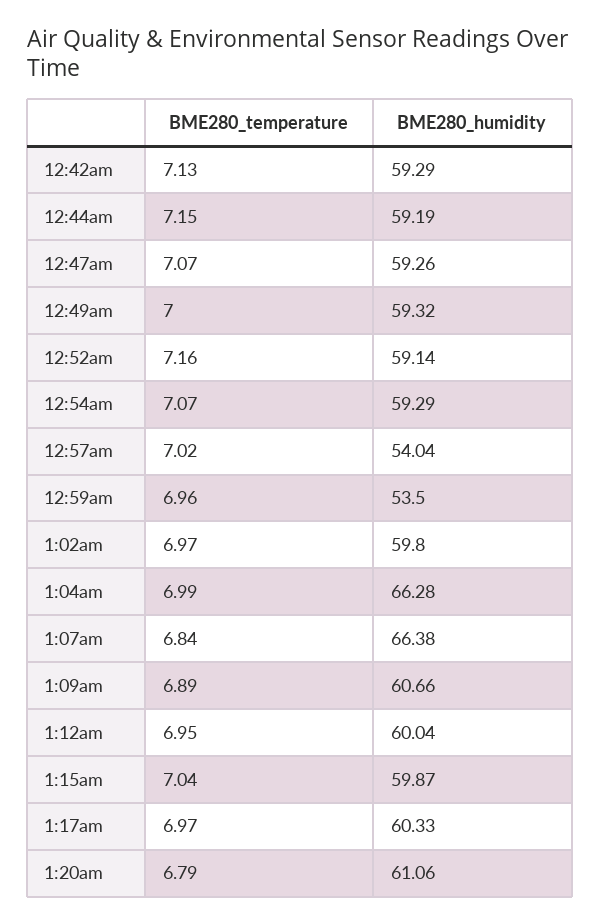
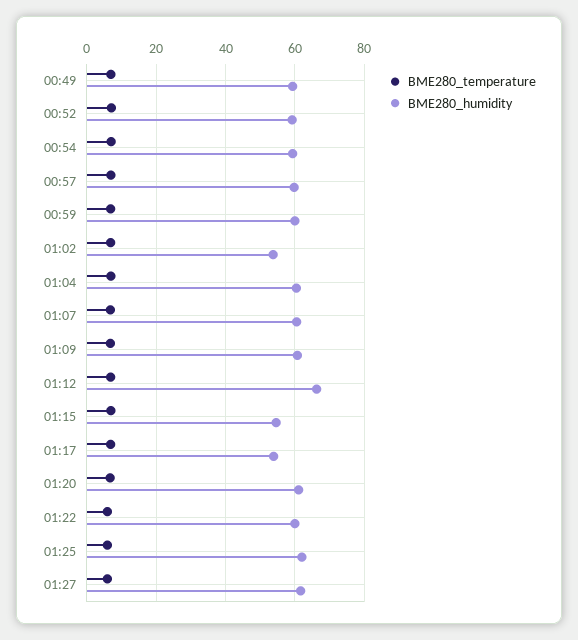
BME280_temperature, 12:42am: 7.13 -> none
BME280_humidity, 12:42am: 59.29 -> none
BME280_temperature, 12:44am: 7.15 -> none
BME280_humidity, 12:44am: 59.19 -> none
BME280_temperature, 12:47am: 7.07 -> none
BME280_humidity, 12:47am: 59.26 -> none
BME280_humidity, 12:57am: 54.04 -> 60
BME280_humidity, 12:59am: 53.5 -> 60
BME280_humidity, 1:02am: 59.8 -> 54
BME280_humidity, 1:04am: 66.28 -> 60
BME280_humidity, 1:07am: 66.38 -> 60
BME280_humidity, 1:12am: 60.04 -> 66
BME280_humidity, 1:15am: 59.87 -> 54
BME280_humidity, 1:17am: 60.33 -> 54
BME280_temperature, 01:22: none -> 6
BME280_humidity, 01:22: none -> 60
BME280_temperature, 01:25: none -> 6
BME280_humidity, 01:25: none -> 62
BME280_temperature, 01:27: none -> 6
BME280_humidity, 01:27: none -> 62

